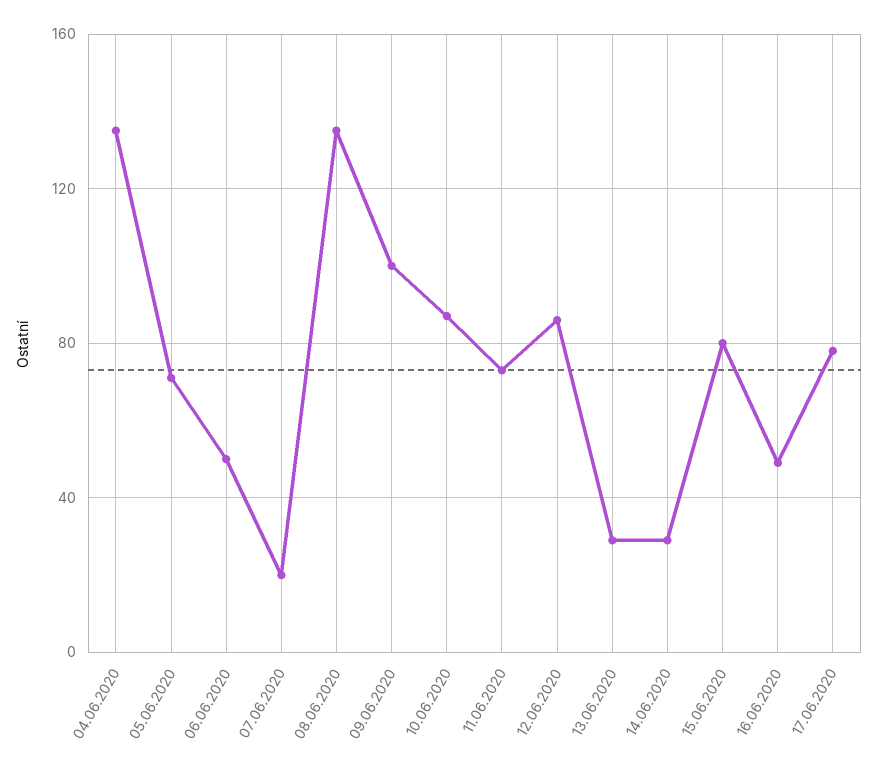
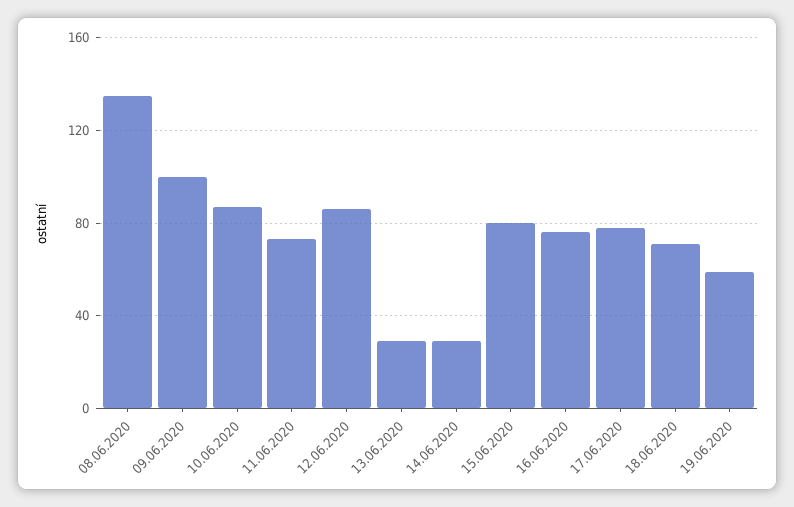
04.06.2020: 135 -> none
05.06.2020: 70 -> none
06.06.2020: 50 -> none
07.06.2020: 20 -> none
16.06.2020: 50 -> 75
18.06.2020: none -> 70
19.06.2020: none -> 60

